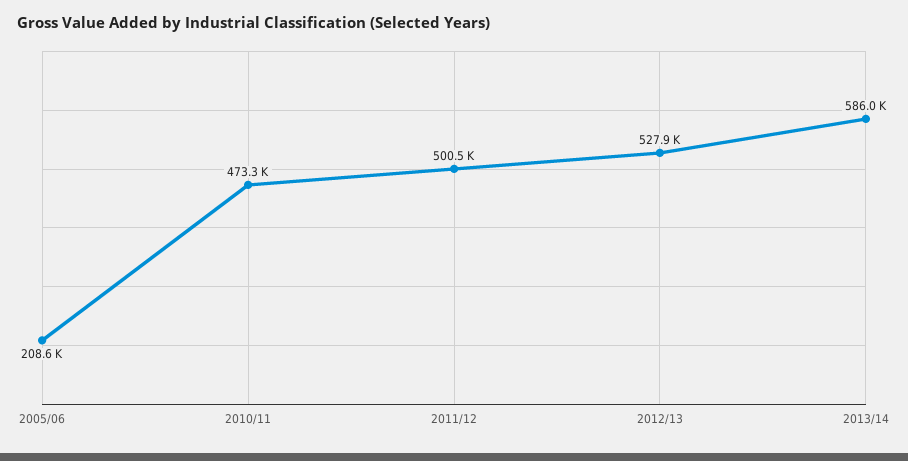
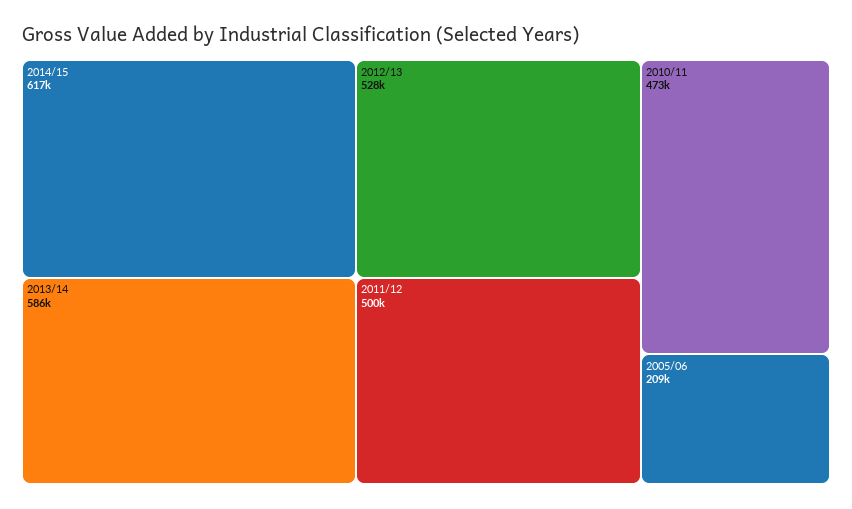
2014/15: none -> 617000

